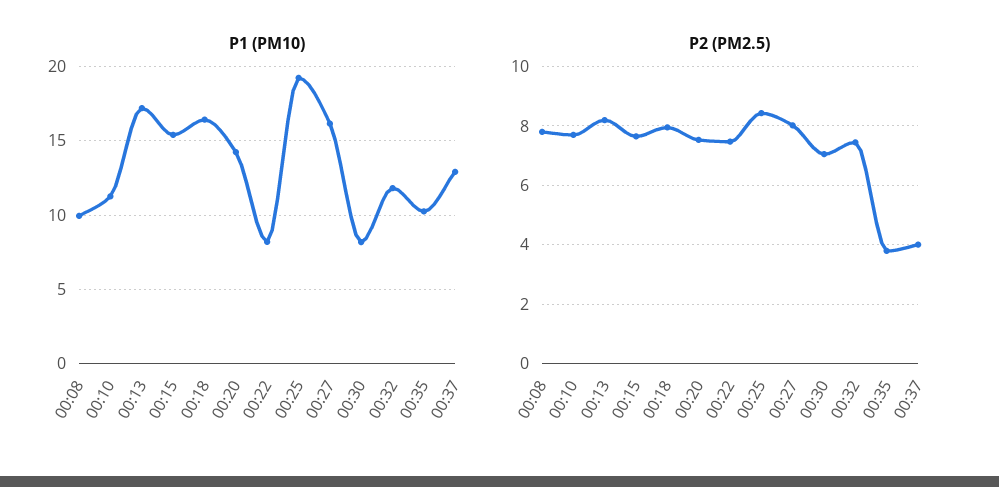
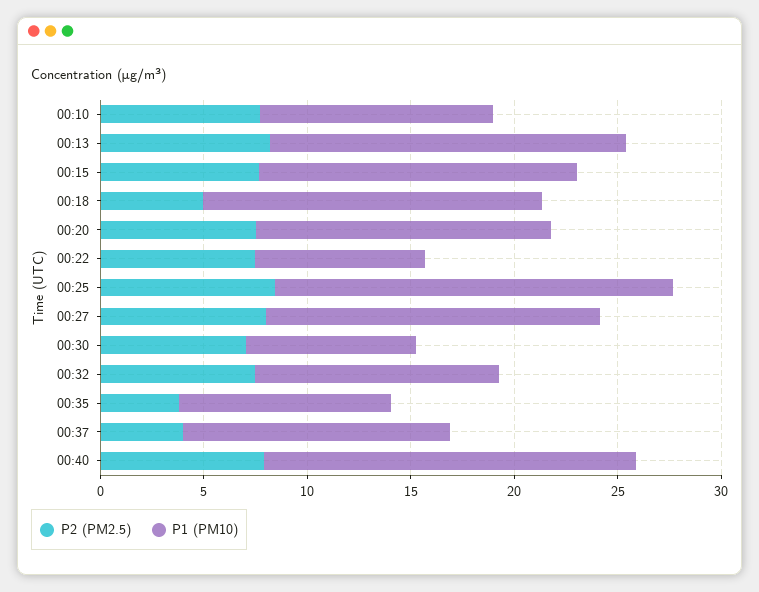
P1 (PM10), 00:08: 10 -> none
P2 (PM2.5), 00:08: 7.75 -> none
P2 (PM2.5), 00:18: 8 -> 5
P2 (PM2.5), 00:40: none -> 8
P1 (PM10), 00:40: none -> 18

